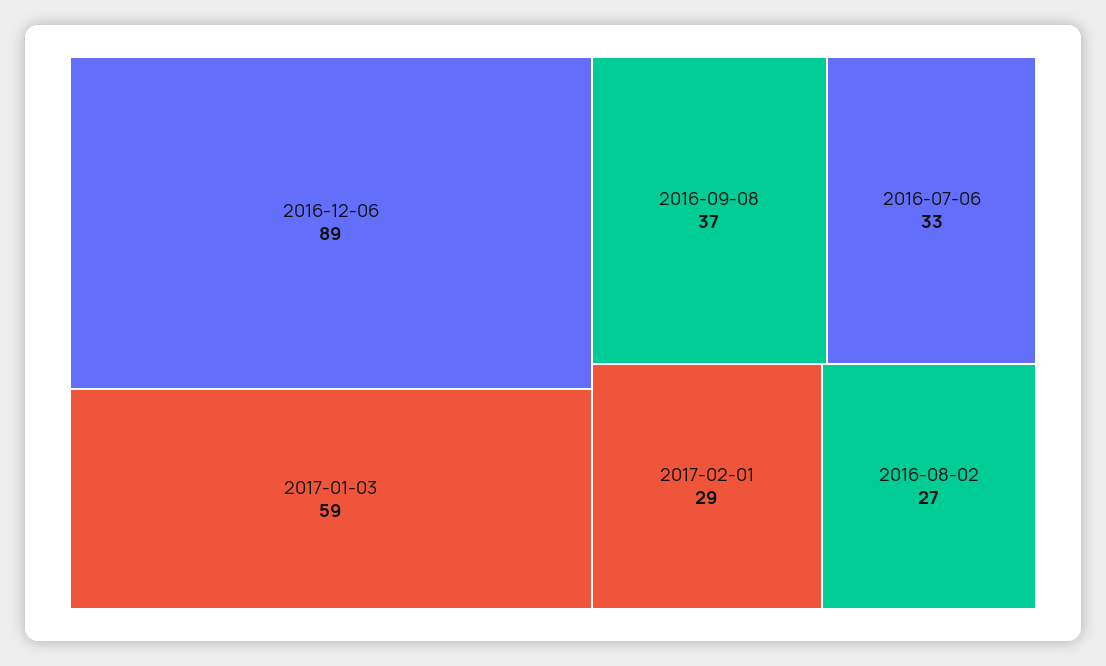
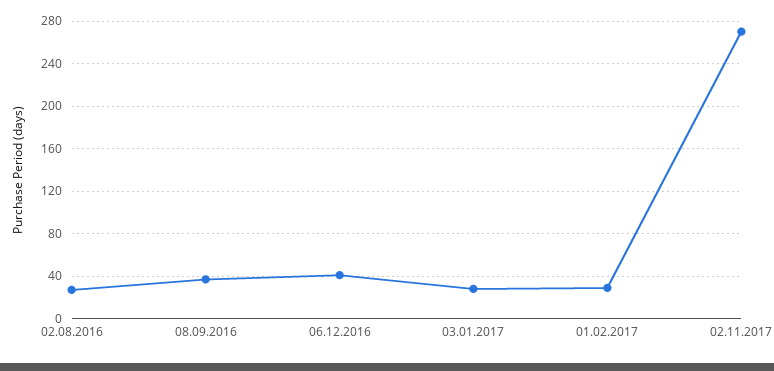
2016-12-06: 89 -> 40
2017-01-03: 59 -> 30
2016-07-06: 33 -> none
02.11.2017: none -> 270

